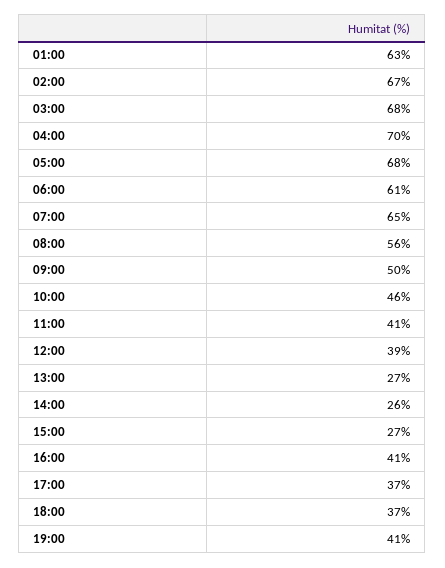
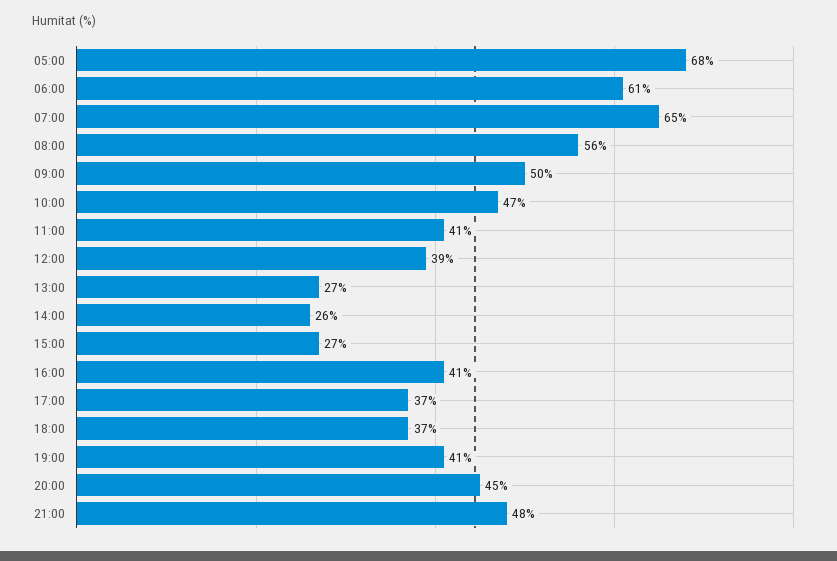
01:00: 63 -> none
02:00: 67 -> none
03:00: 68 -> none
04:00: 70 -> none
10:00: 46 -> 47
20:00: none -> 45
21:00: none -> 48

